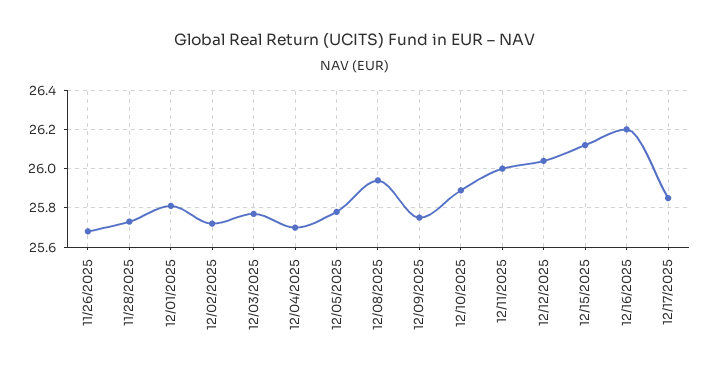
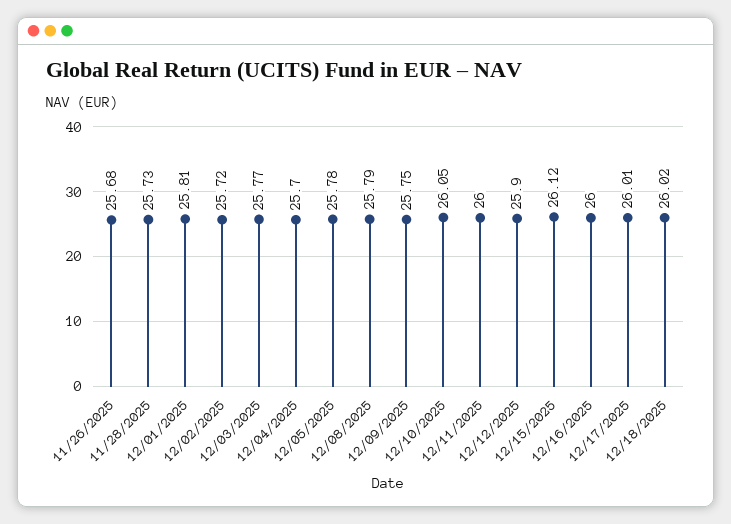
12/08/2025: 25.95 -> 25.79
12/10/2025: 25.9 -> 26.05
12/12/2025: 26.05 -> 25.9
12/16/2025: 26.2 -> 26
12/17/2025: 25.85 -> 26.01
12/18/2025: none -> 26.02

